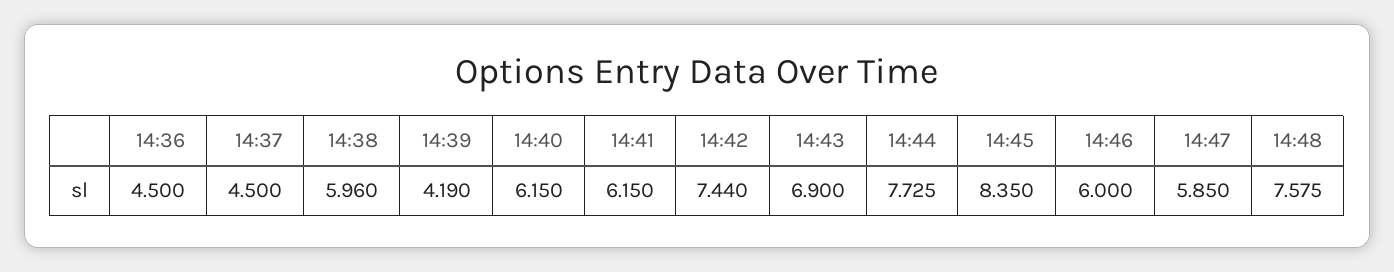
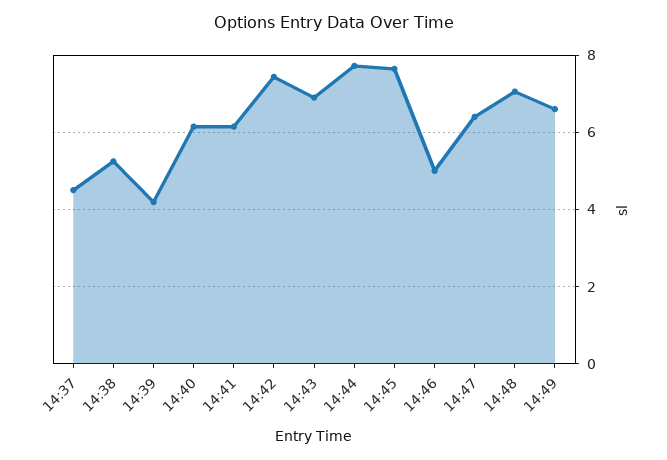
14:36: 4.5 -> none
14:38: 5.96 -> 5.2
14:45: 8.35 -> 7.6
14:46: 6 -> 5
14:47: 5.85 -> 6.4
14:48: 7.575 -> 7
14:49: none -> 6.6

